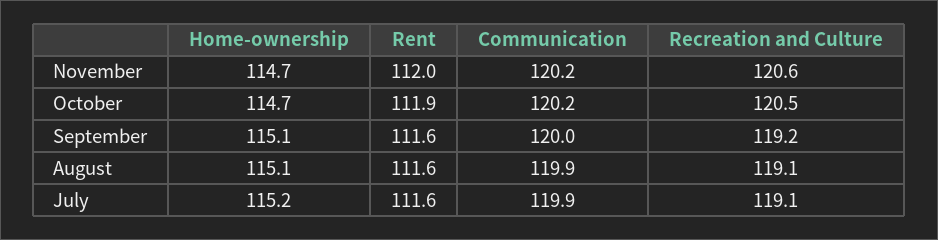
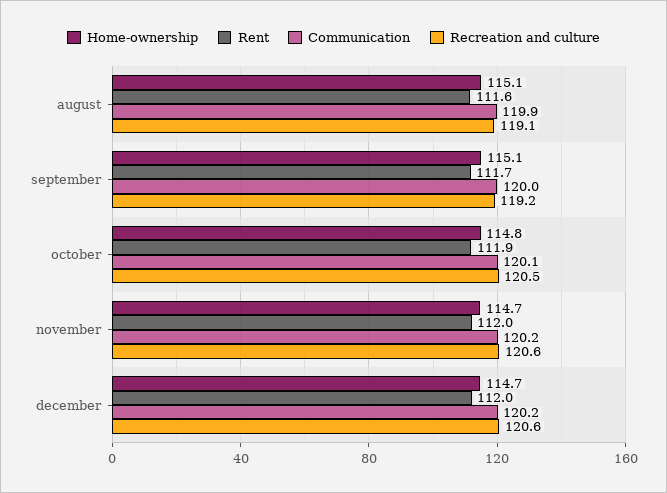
Home-ownership, October: 114.7 -> 114.8
Communication, October: 120.2 -> 120.1
Rent, September: 111.6 -> 111.7
Home-ownership, July: 115.2 -> none
Rent, July: 111.6 -> none
Communication, July: 119.9 -> none
Recreation and Culture, July: 119.1 -> none
Home-ownership, december: none -> 114.7
Rent, december: none -> 112
Communication, december: none -> 120.2
Recreation and Culture, december: none -> 120.6

